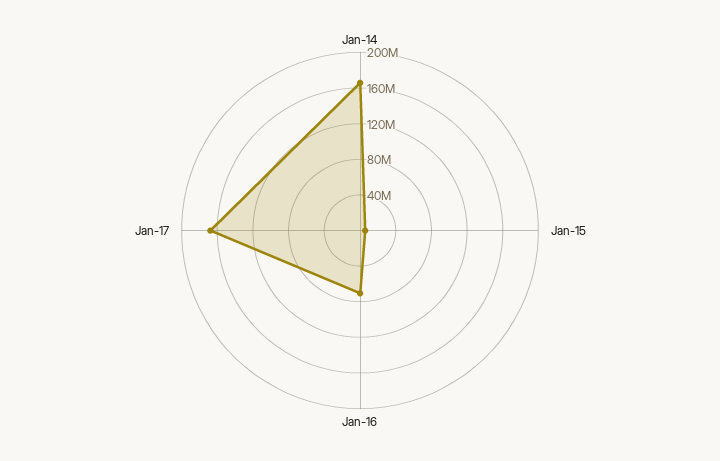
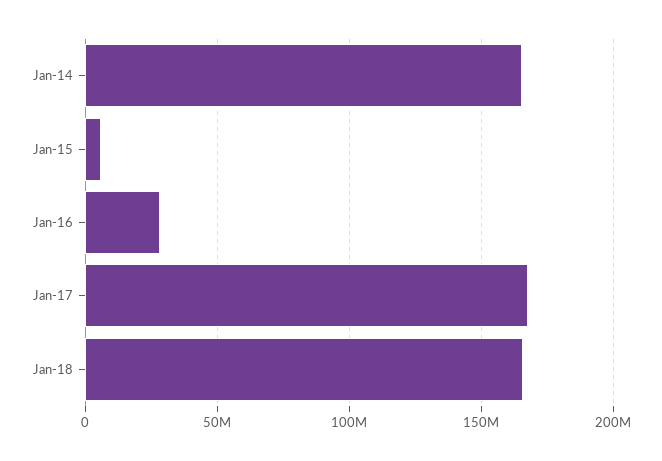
Jan-16: 70000000 -> 30000000
Jan-18: none -> 165000000

